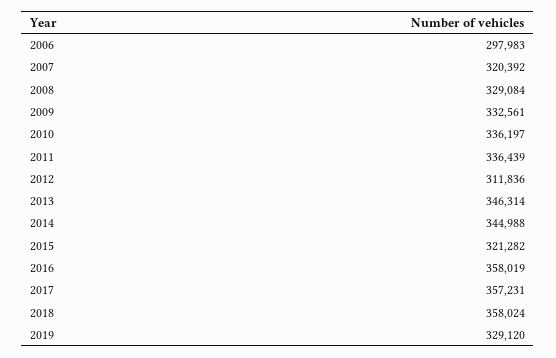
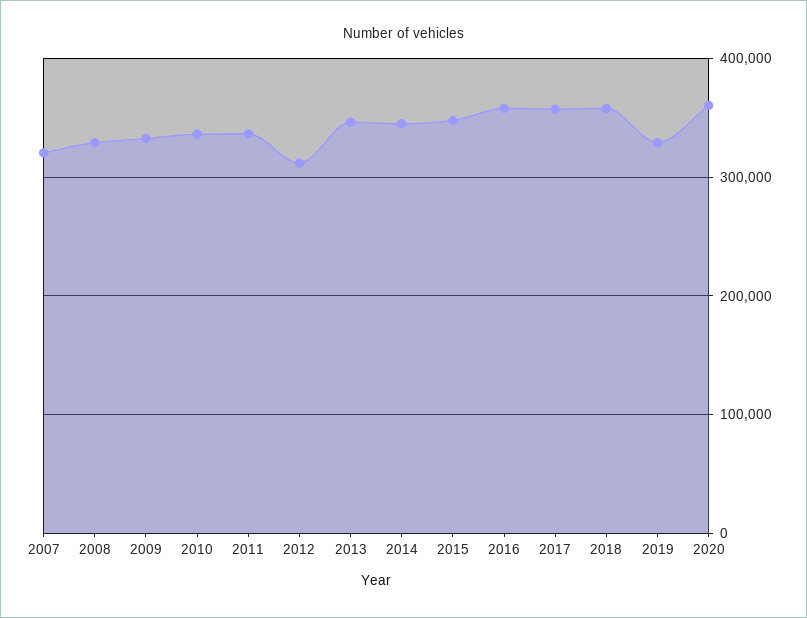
2006: 297983 -> none
2015: 321282 -> 350000
2020: none -> 360000

